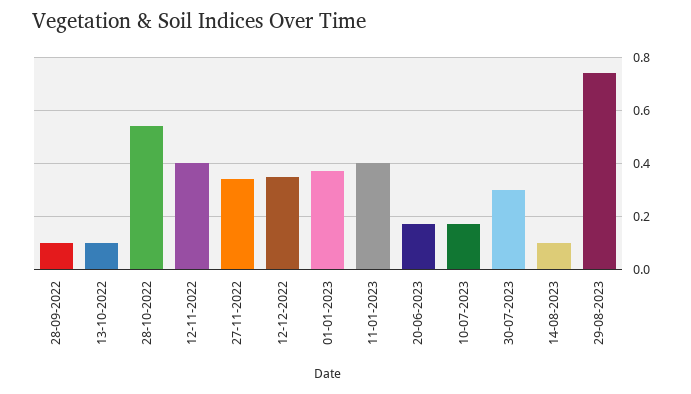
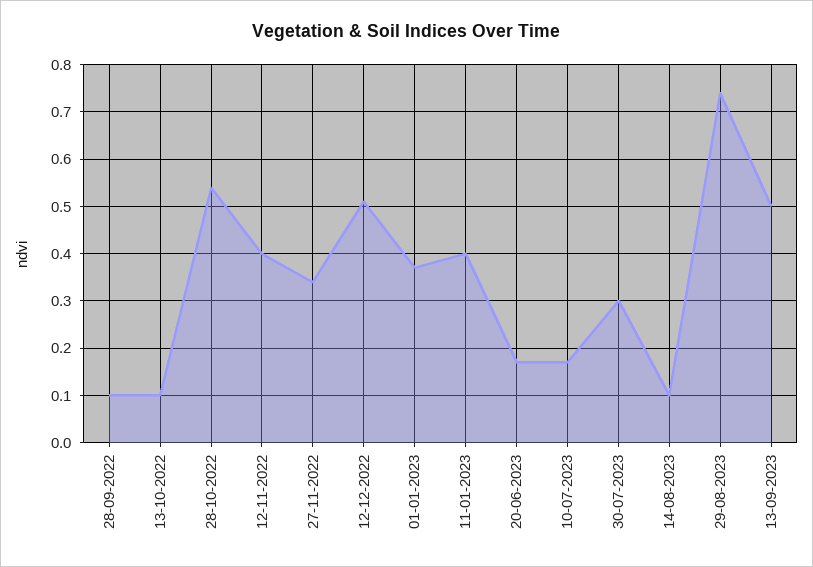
12-12-2022: 0.35 -> 0.5
13-09-2023: none -> 0.5

